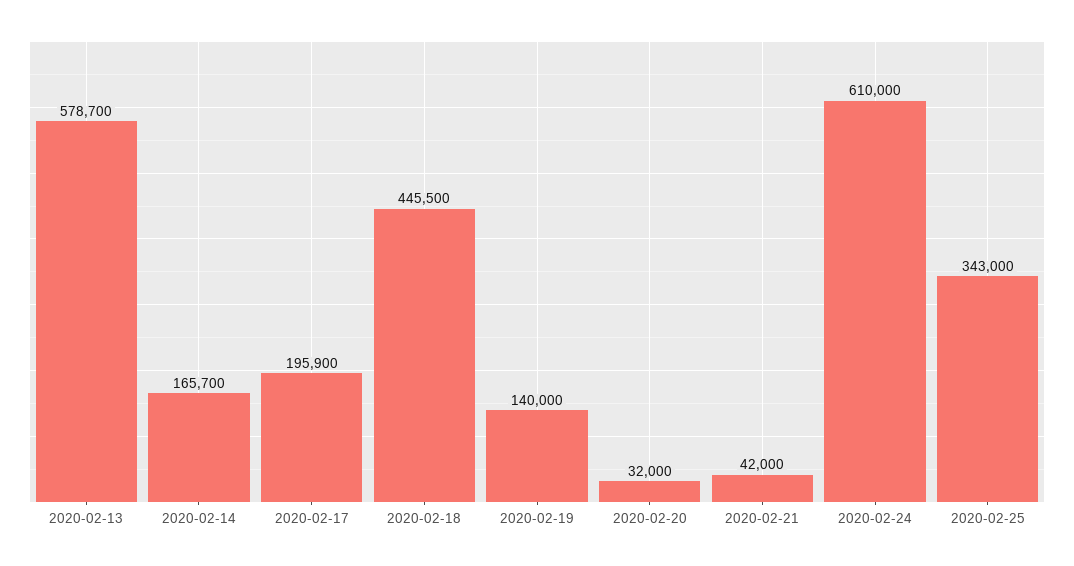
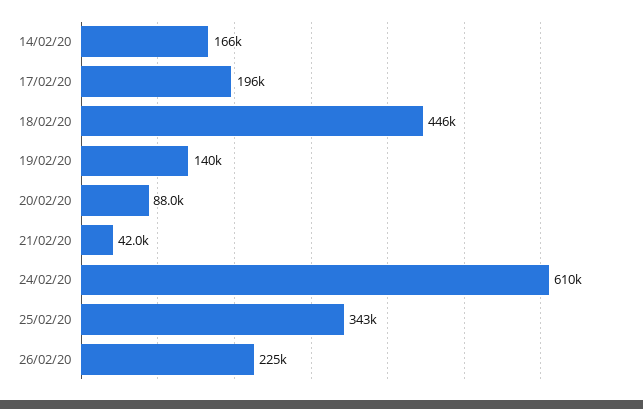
2020-02-13: 578700 -> none
2020-02-20: 32000 -> 88000
26/02/20: none -> 225000

